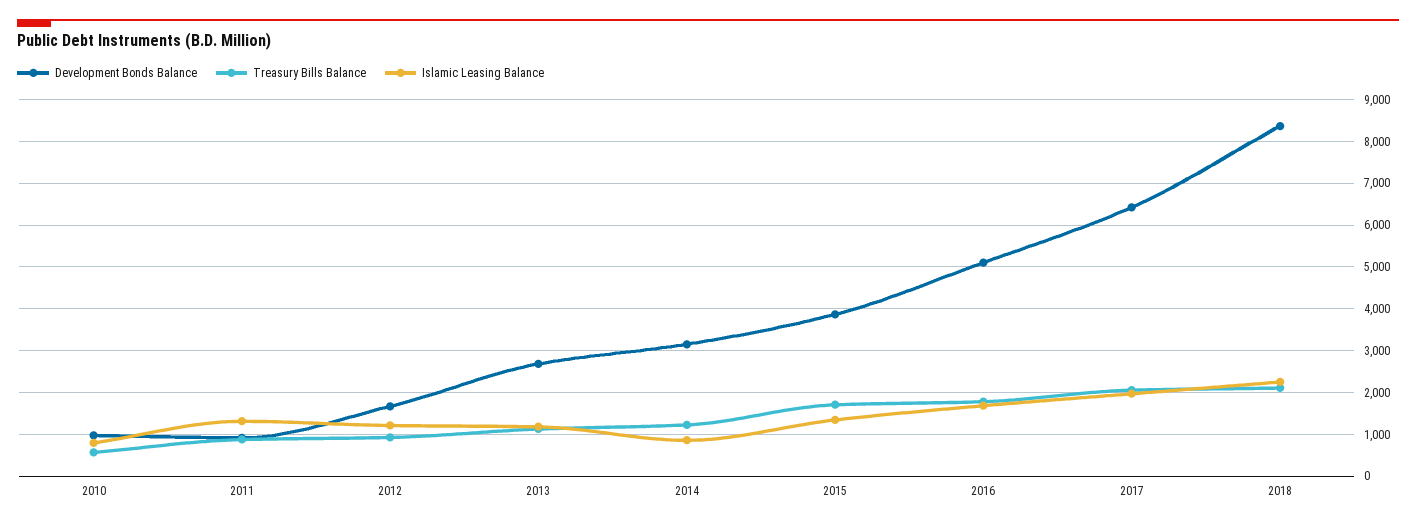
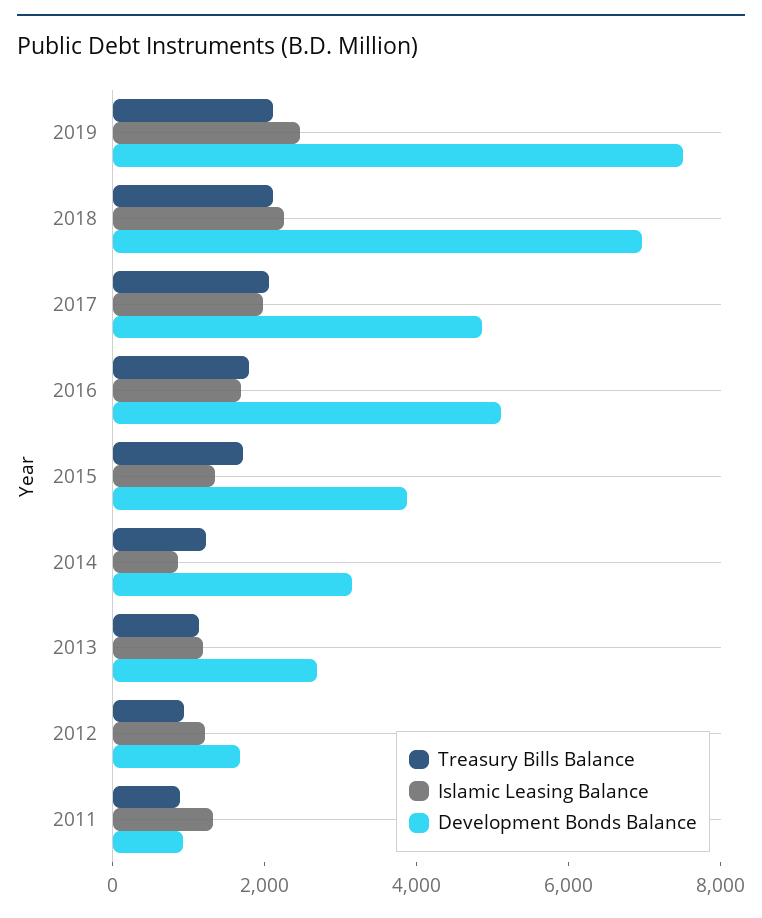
Development Bonds Balance, 2010: 1000 -> none
Treasury Bills Balance, 2010: 600 -> none
Islamic Leasing Balance, 2010: 800 -> none
Development Bonds Balance, 2017: 6400 -> 5000
Development Bonds Balance, 2018: 8400 -> 7000
Treasury Bills Balance, 2019: none -> 2000
Islamic Leasing Balance, 2019: none -> 2500
Development Bonds Balance, 2019: none -> 7500

